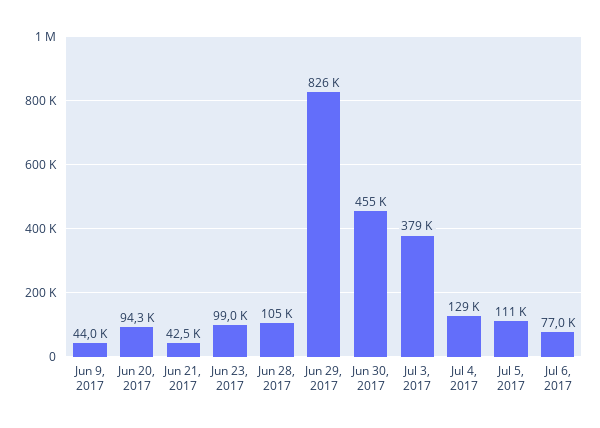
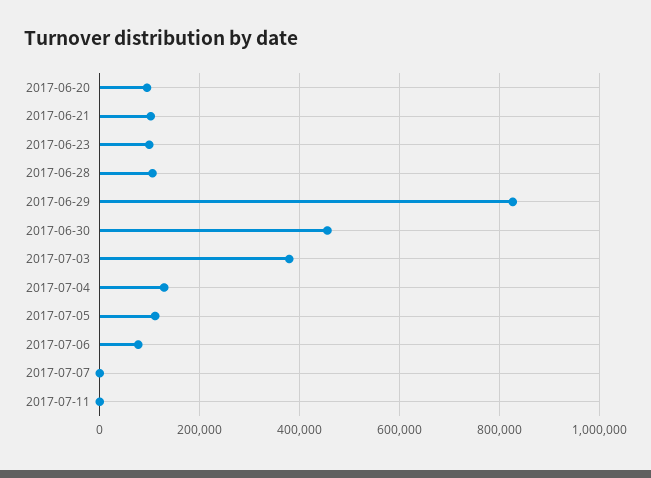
Jun 9, 2017: 44000 -> none
Jun 21, 2017: 42500 -> 100000
2017-07-07: none -> 0
2017-07-11: none -> 0

